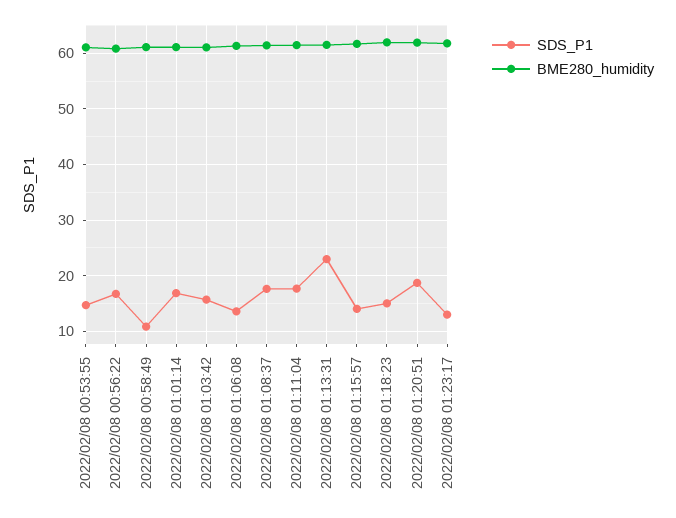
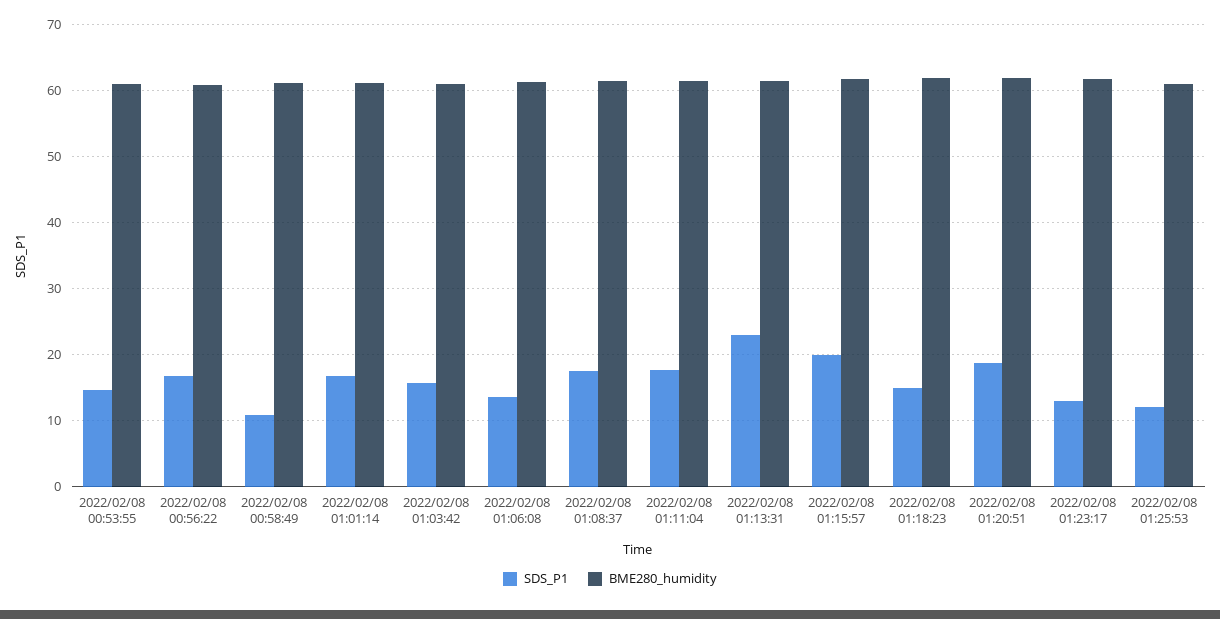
SDS_P1, 2022/02/08 01:15:57: 14 -> 20
SDS_P1, 2022/02/08 01:25:53: none -> 12
BME280_humidity, 2022/02/08 01:25:53: none -> 61

